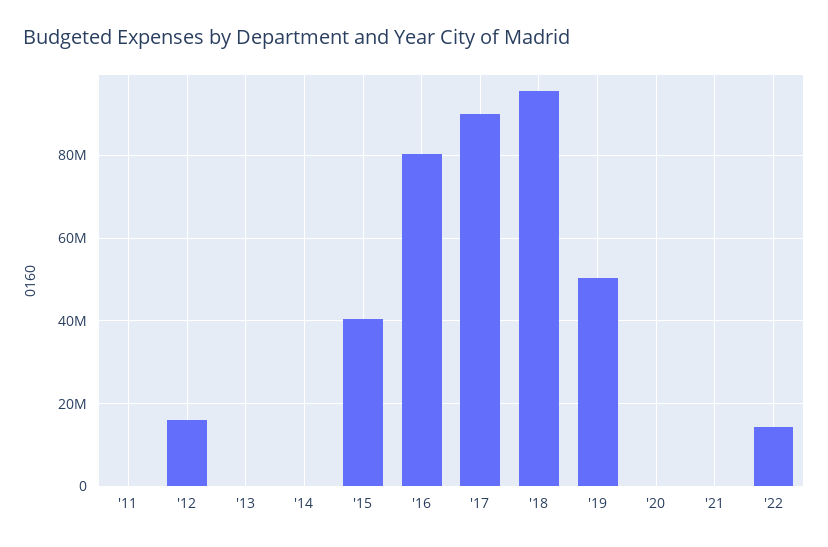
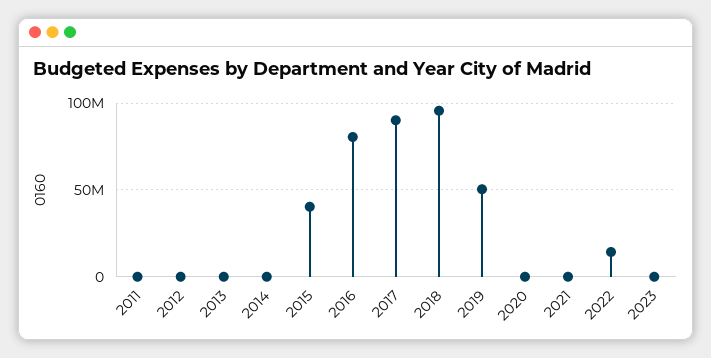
'12: 16000000 -> 0
2023: none -> 0

